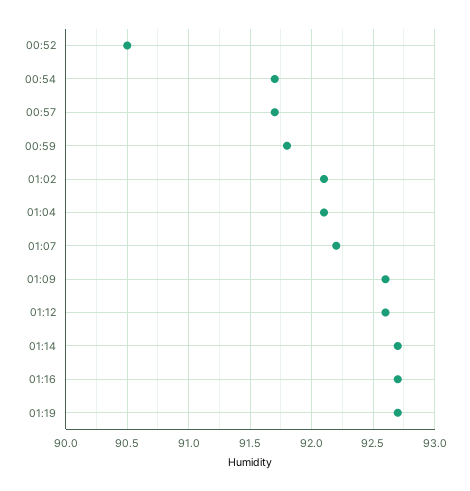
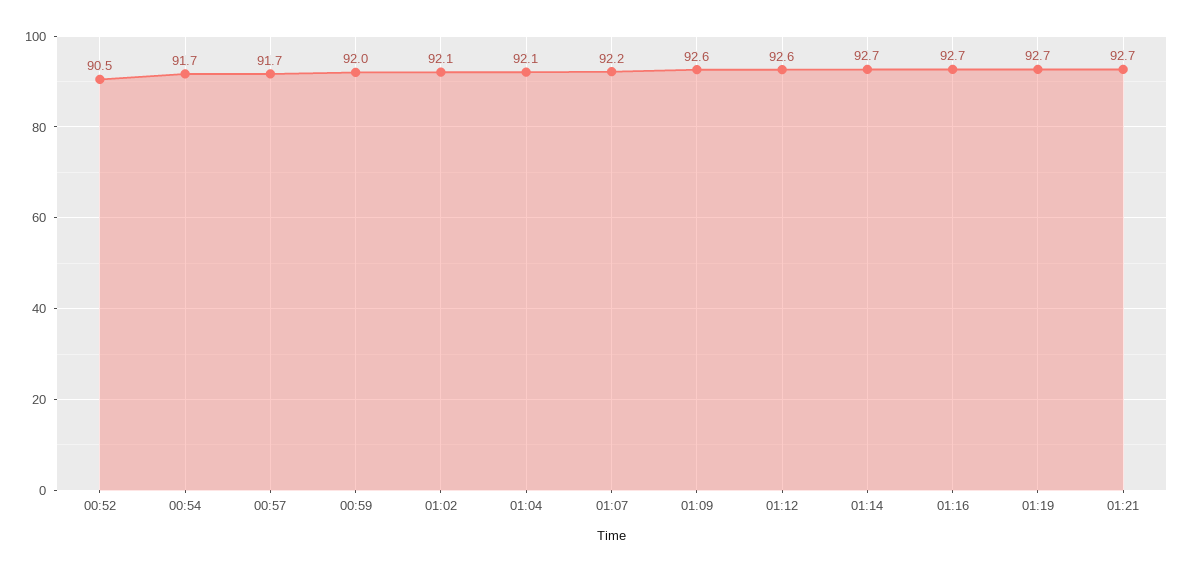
00:59: 91.8 -> 92
01:21: none -> 92.7

